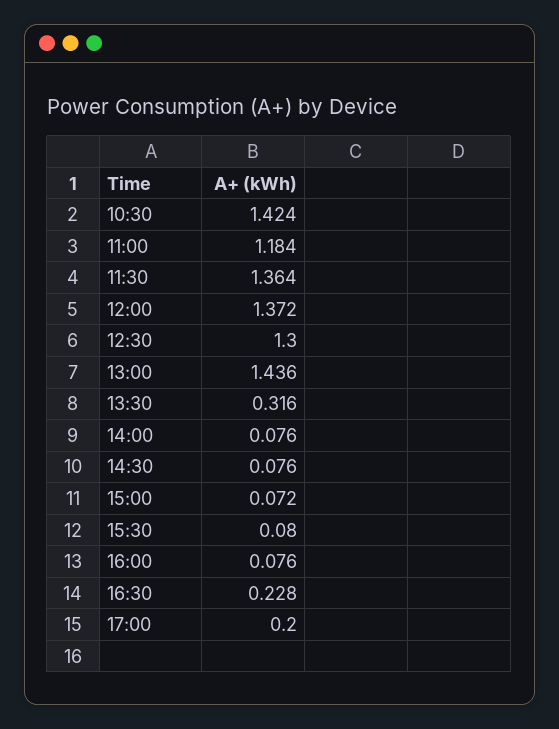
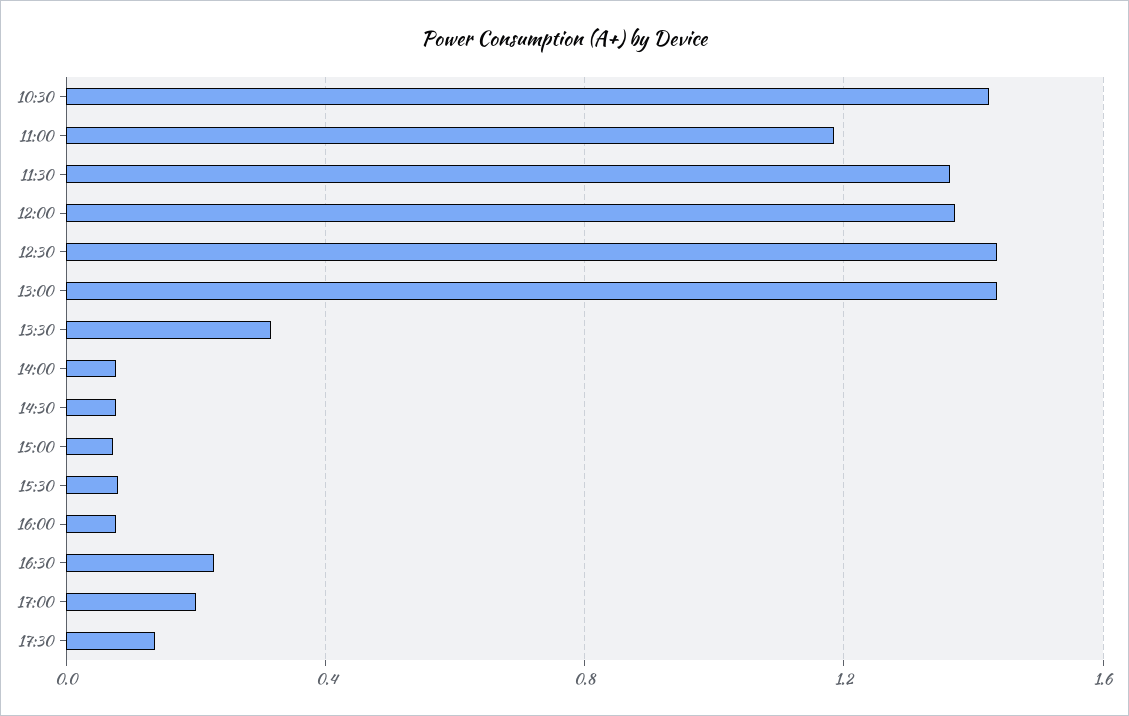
12:30: 1.3 -> 1.45
17:30: none -> 0.15

